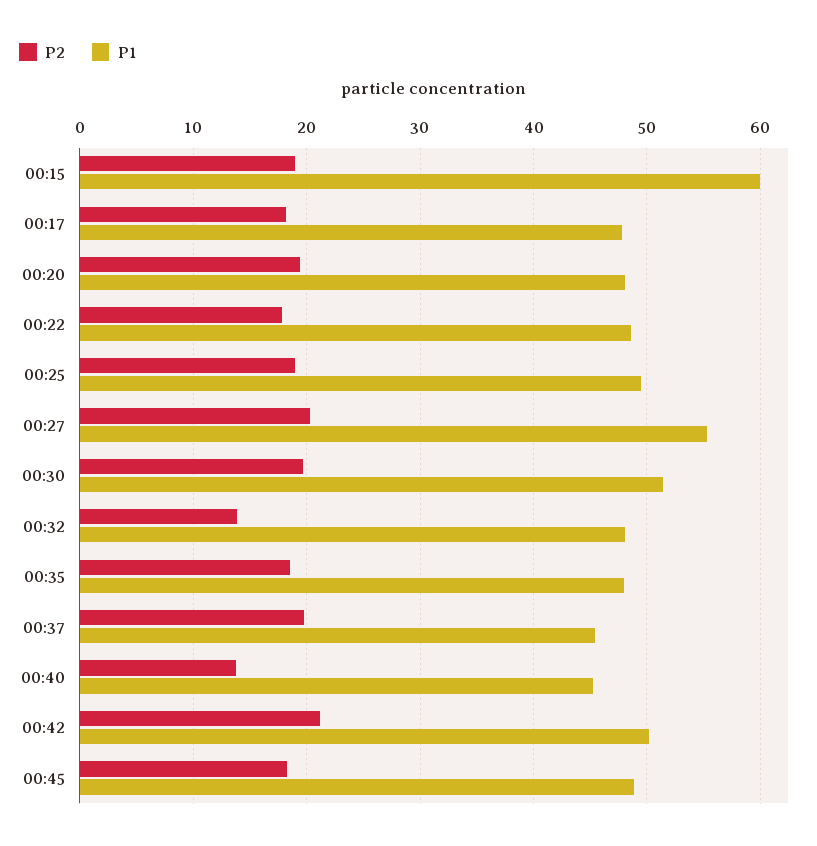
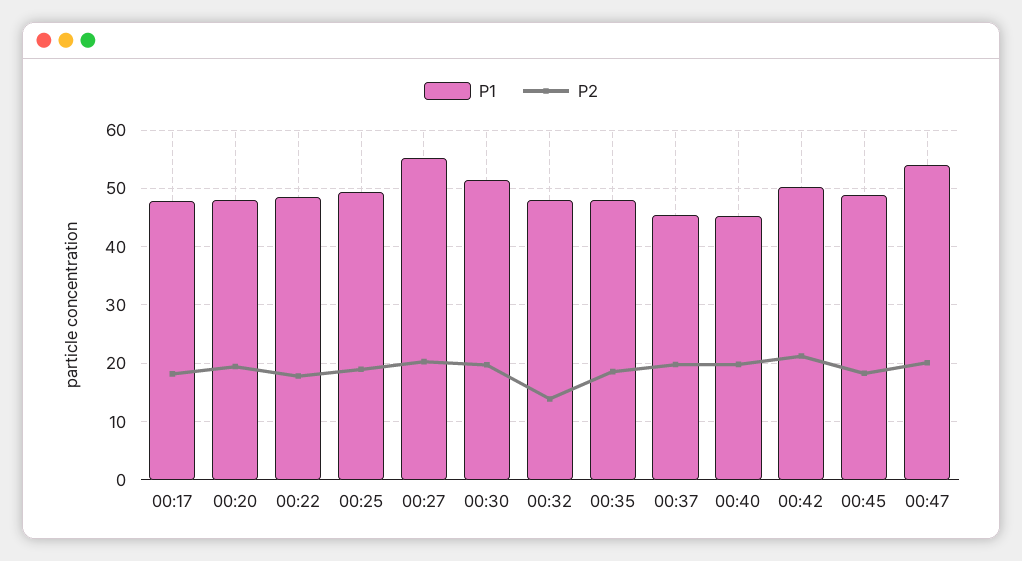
P2, 00:15: 19 -> none
P1, 00:15: 60 -> none
P2, 00:40: 14 -> 20
P1, 00:47: none -> 54
P2, 00:47: none -> 20

